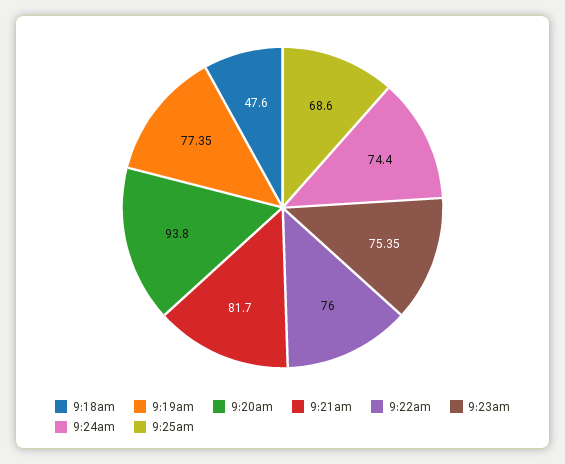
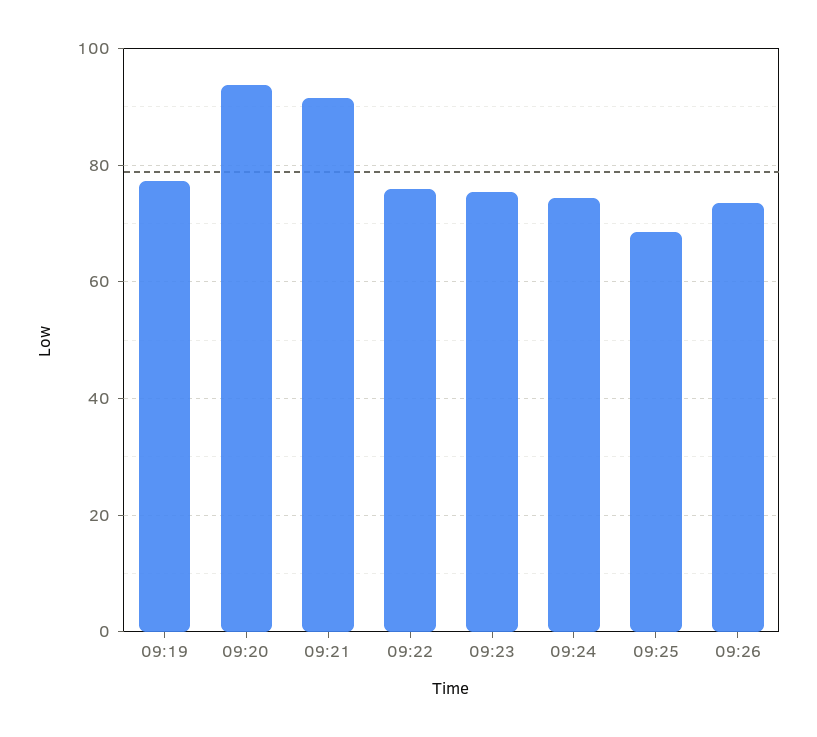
9:18am: 47.6 -> none
9:21am: 81.7 -> 92
09:26: none -> 74

